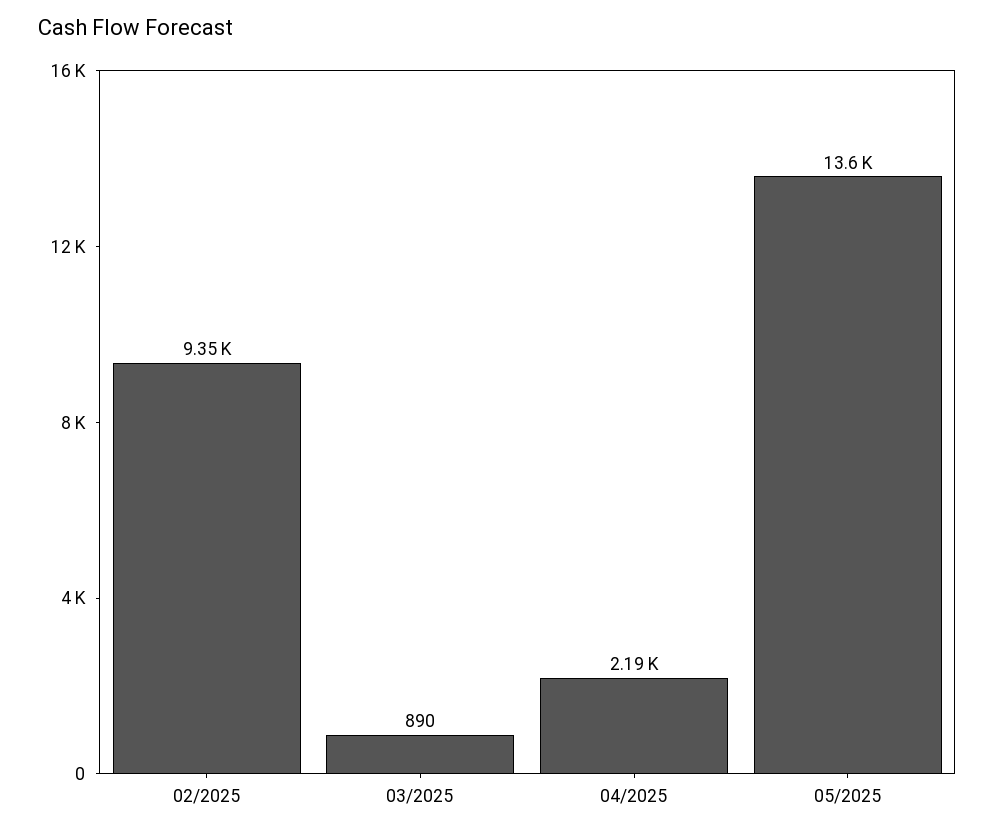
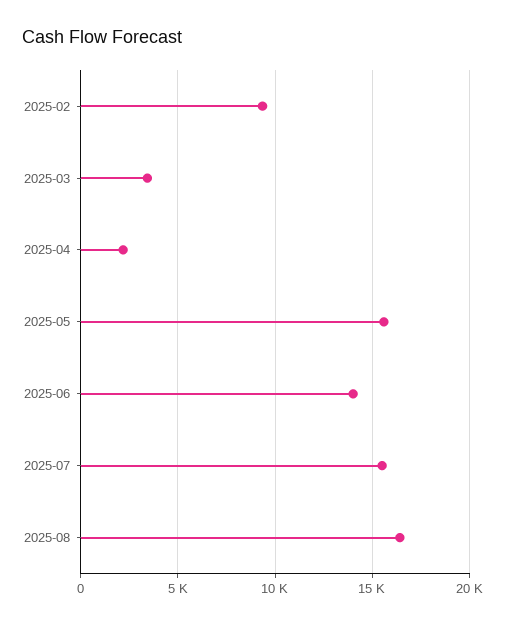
03/2025: 890 -> 3500
05/2025: 13600 -> 15500
2025-06: none -> 14000
2025-07: none -> 15500
2025-08: none -> 16500

